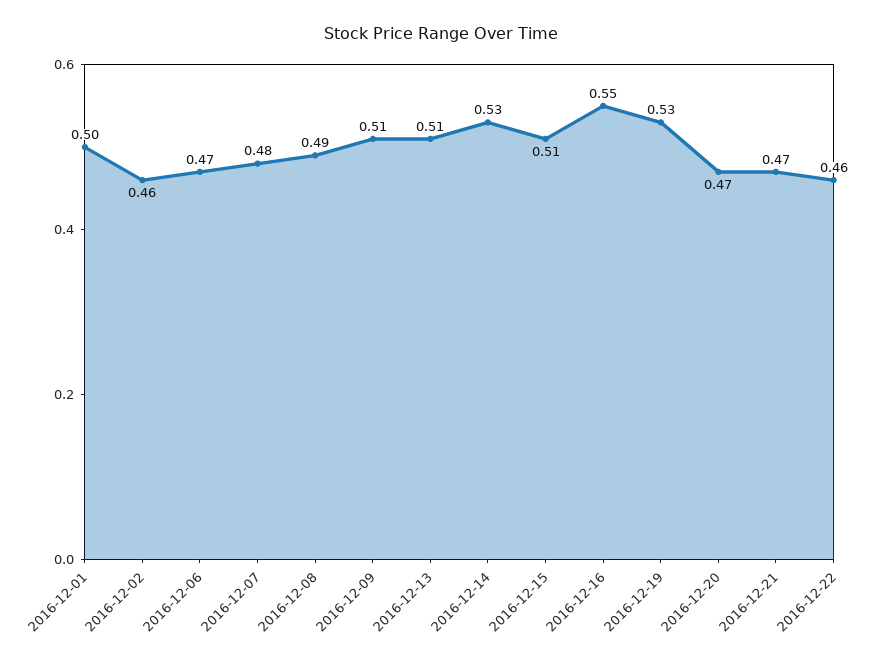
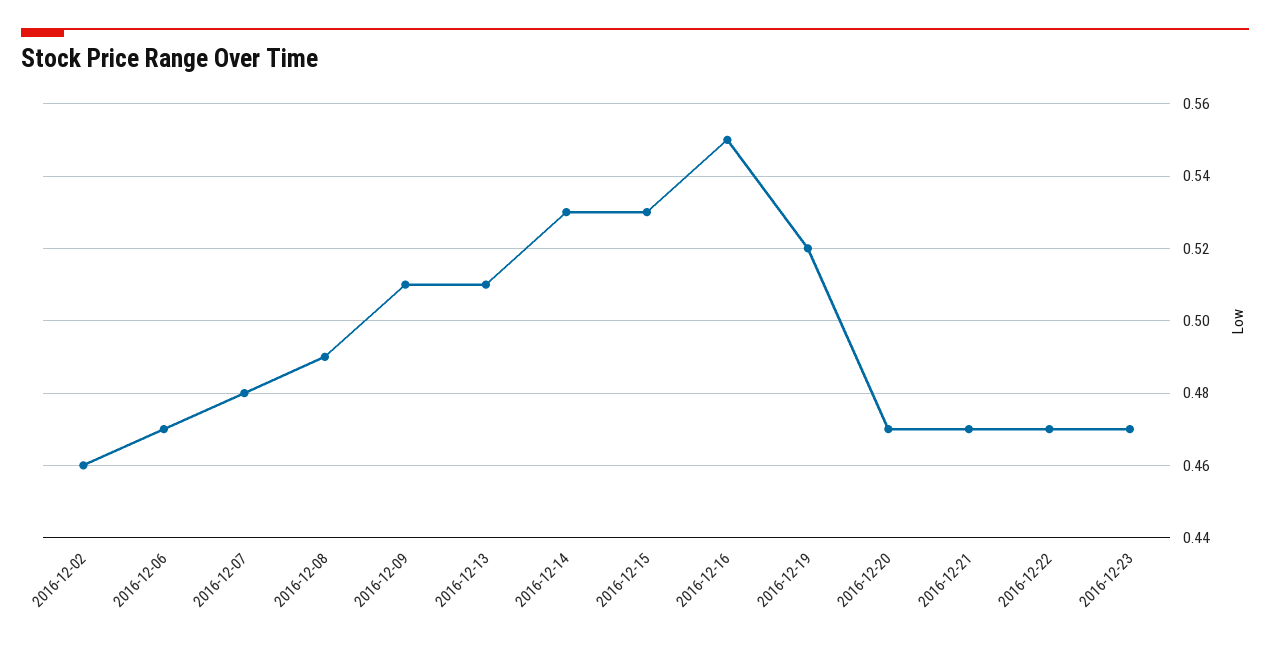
2016-12-01: 0.5 -> none
2016-12-15: 0.51 -> 0.53
2016-12-19: 0.53 -> 0.52
2016-12-22: 0.46 -> 0.47
2016-12-23: none -> 0.47

